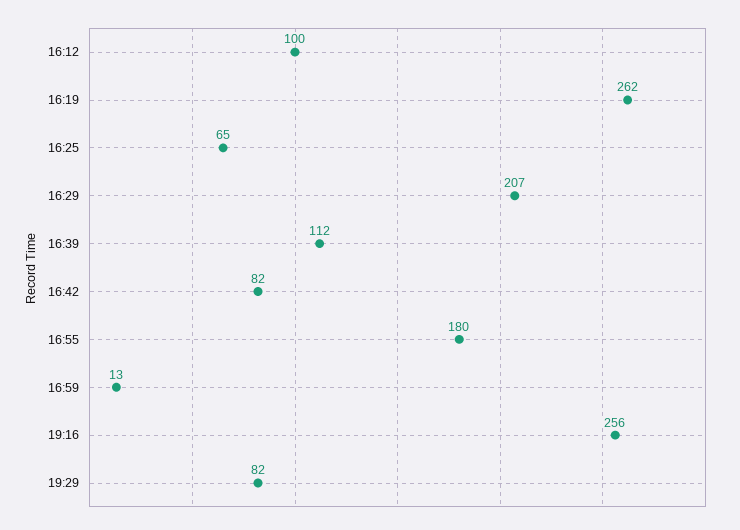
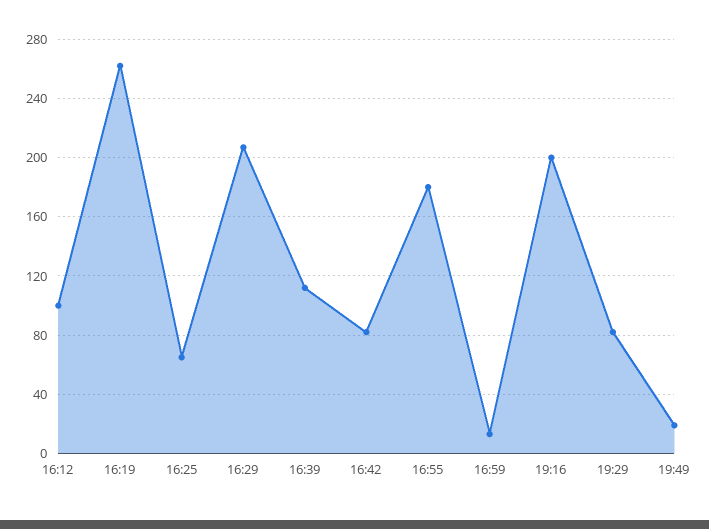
19:16: 256 -> 200
19:49: none -> 20

